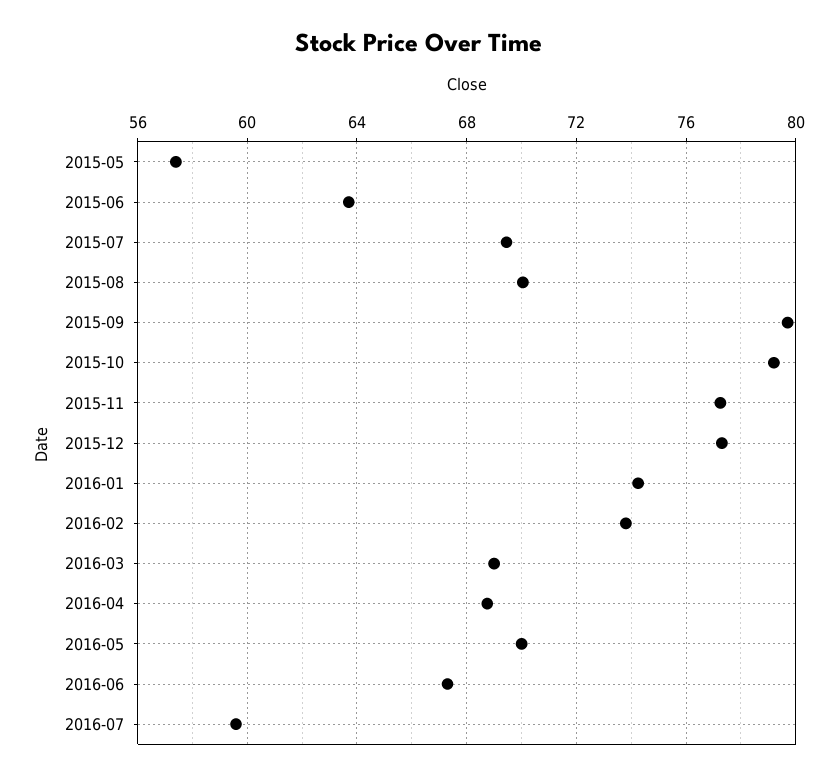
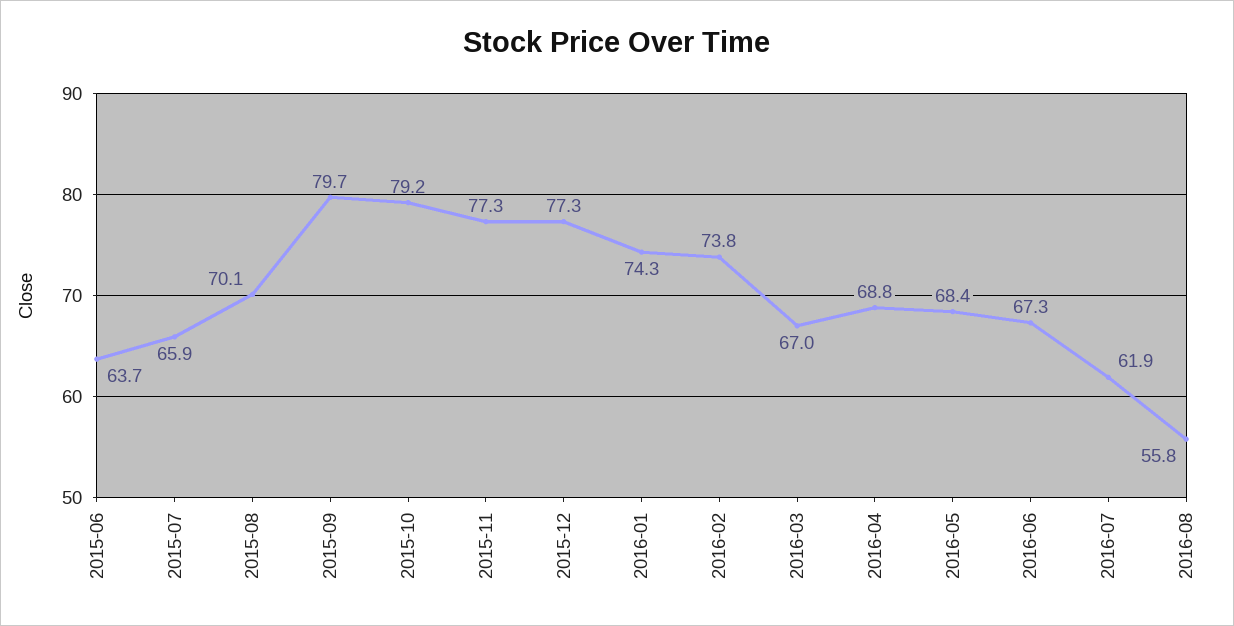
2015-05: 57.5 -> none
2015-07: 69.5 -> 65.9
2016-03: 69 -> 67
2016-05: 70 -> 68.4
2016-07: 59.5 -> 61.9
2016-08: none -> 55.8

